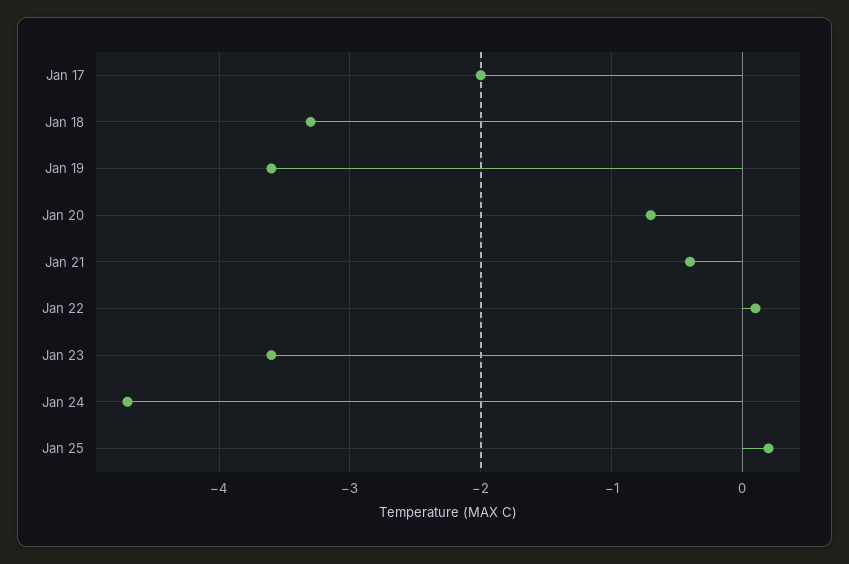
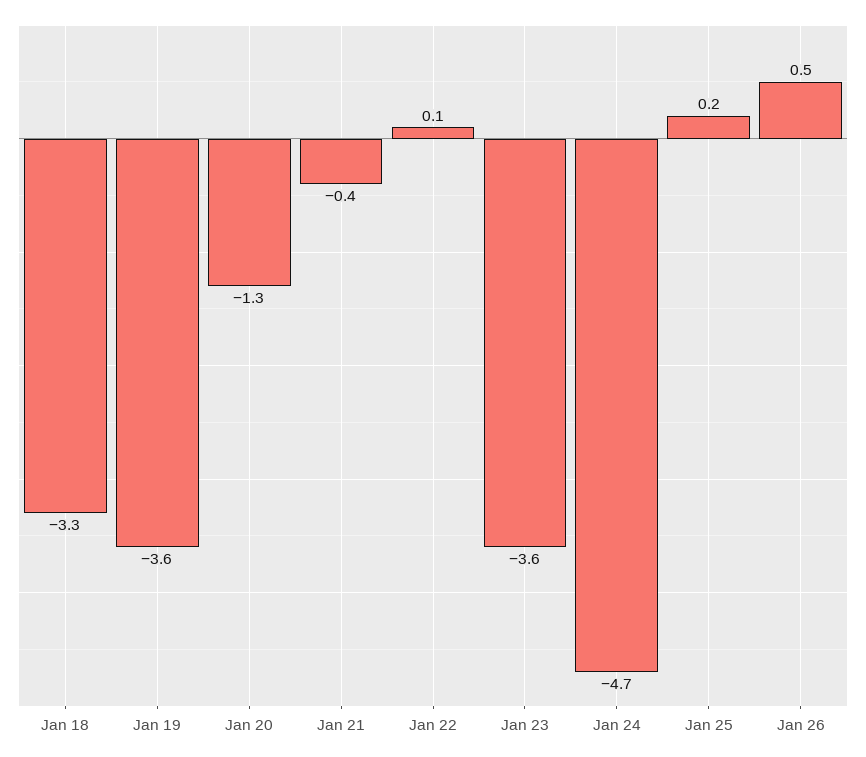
Jan 17: -2 -> none
Jan 20: -0.7 -> -1.3
Jan 26: none -> 0.5

